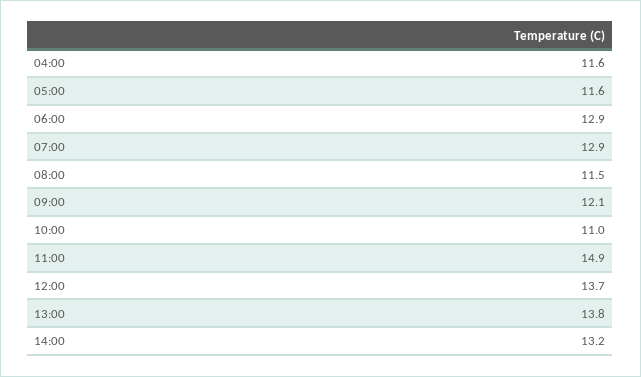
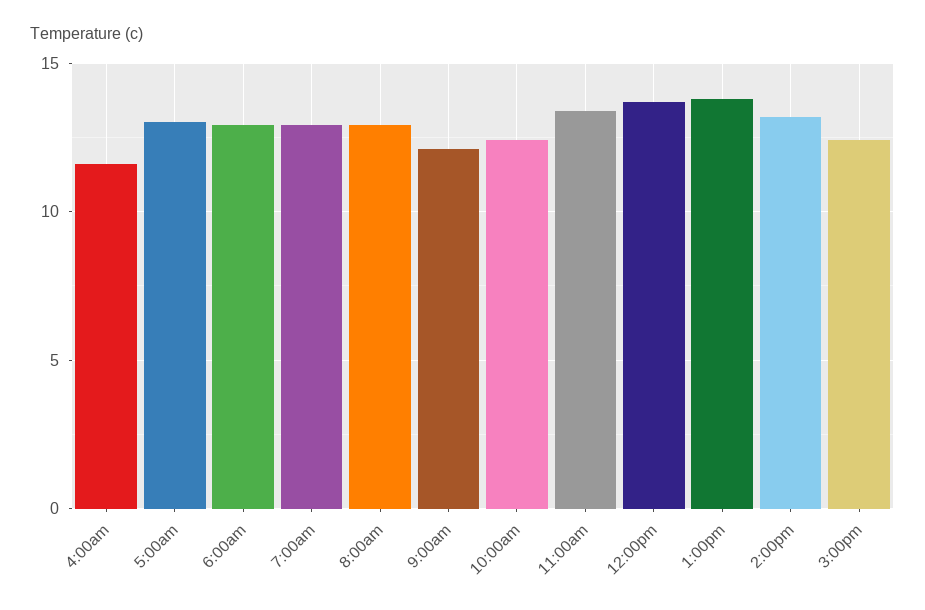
05:00: 11.6 -> 13
08:00: 11.5 -> 13
10:00: 11 -> 12.5
11:00: 14.9 -> 13.5
3:00pm: none -> 12.5

